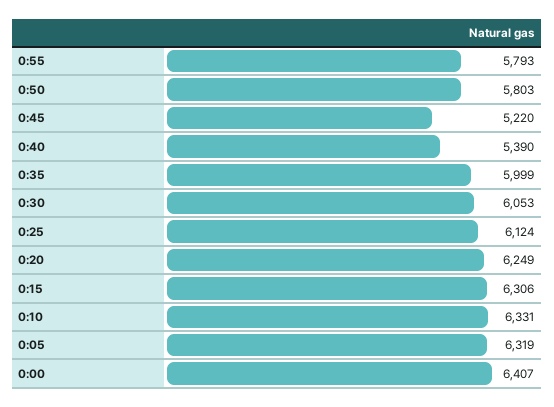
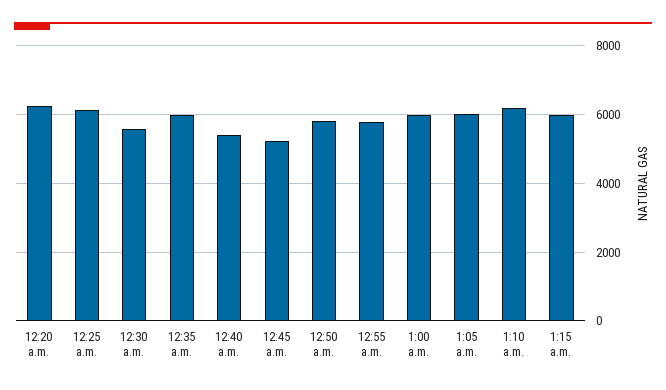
0:30: 6053 -> 5600
0:15: 6306 -> none
0:10: 6331 -> none
0:05: 6319 -> none
0:00: 6407 -> none
1:00 a.m.: none -> 6000
1:05 a.m.: none -> 6000
1:10 a.m.: none -> 6200
1:15 a.m.: none -> 6000

